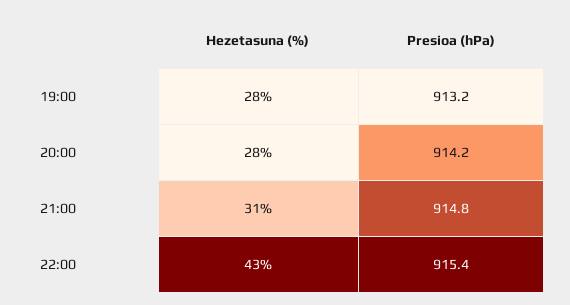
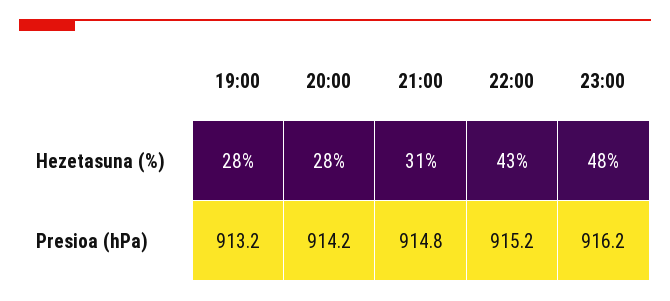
Presioa (hPa), 22:00: 915.4 -> 915.2
Hezetasuna (%), 23:00: none -> 48
Presioa (hPa), 23:00: none -> 916.2

